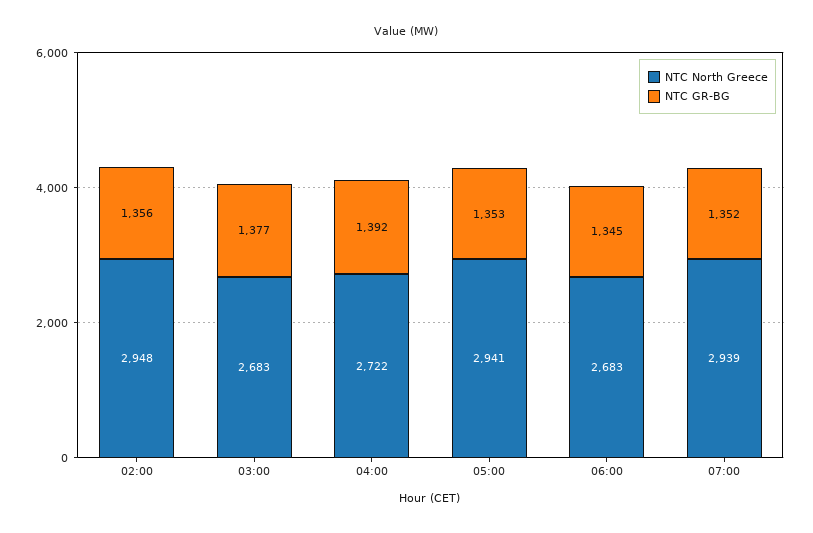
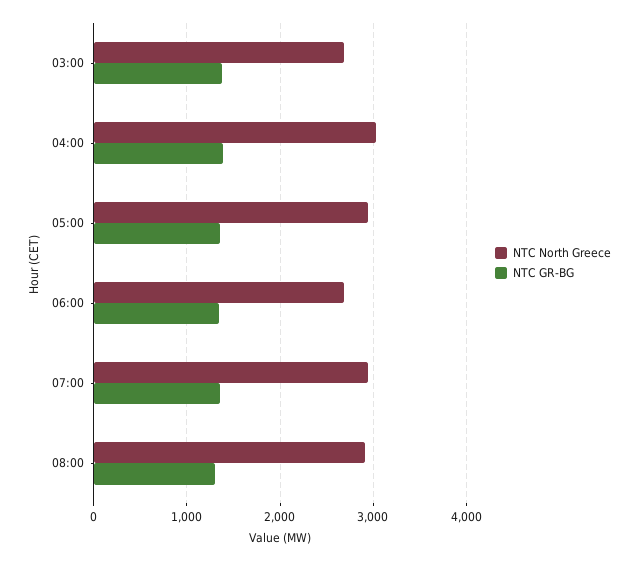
NTC North Greece, 02:00: 2948 -> none
NTC GR-BG, 02:00: 1356 -> none
NTC North Greece, 04:00: 2722 -> 3000
NTC North Greece, 08:00: none -> 2900
NTC GR-BG, 08:00: none -> 1300

